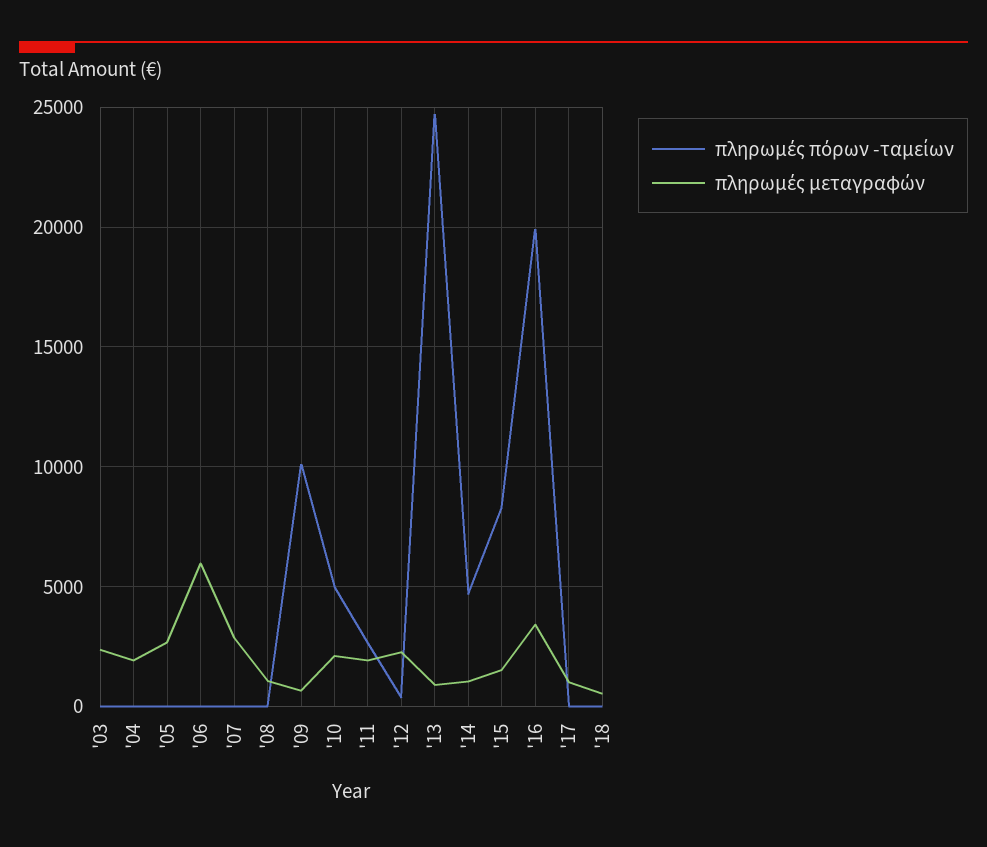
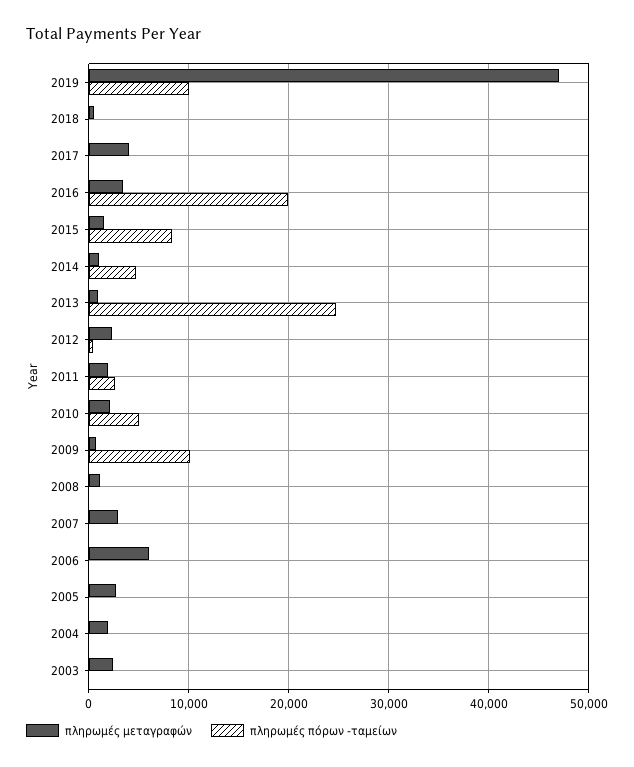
πληρωμές μεταγραφών, '17: 1000 -> 4000
πληρωμές μεταγραφών, 2019: none -> 47000
πληρωμές πόρων -ταμείων, 2019: none -> 10000

